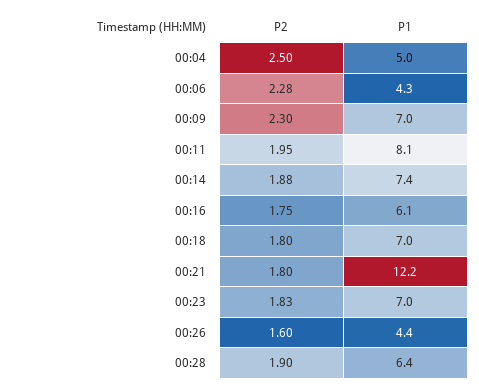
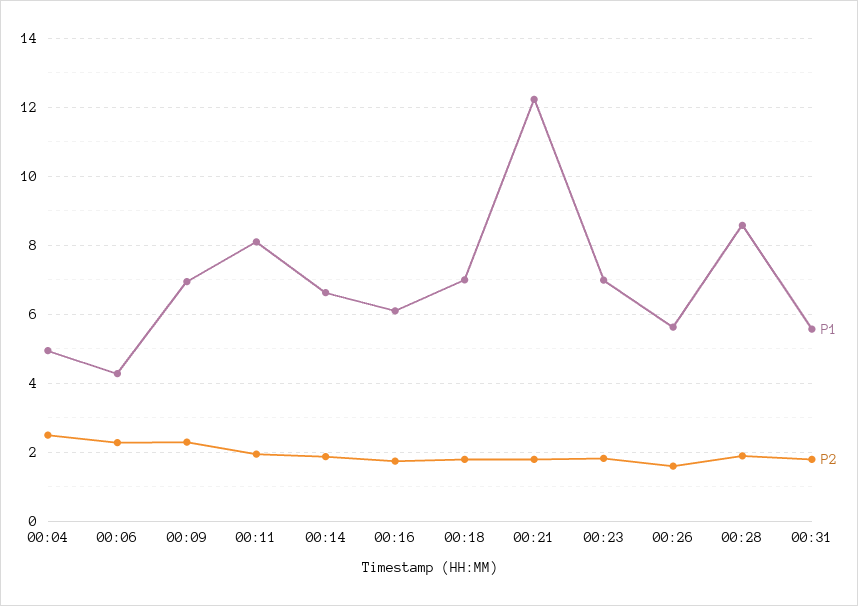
P1, 00:14: 7.4 -> 6.6
P1, 00:26: 4.4 -> 5.6
P1, 00:28: 6.4 -> 8.6
P1, 00:31: none -> 5.6
P2, 00:31: none -> 1.8

